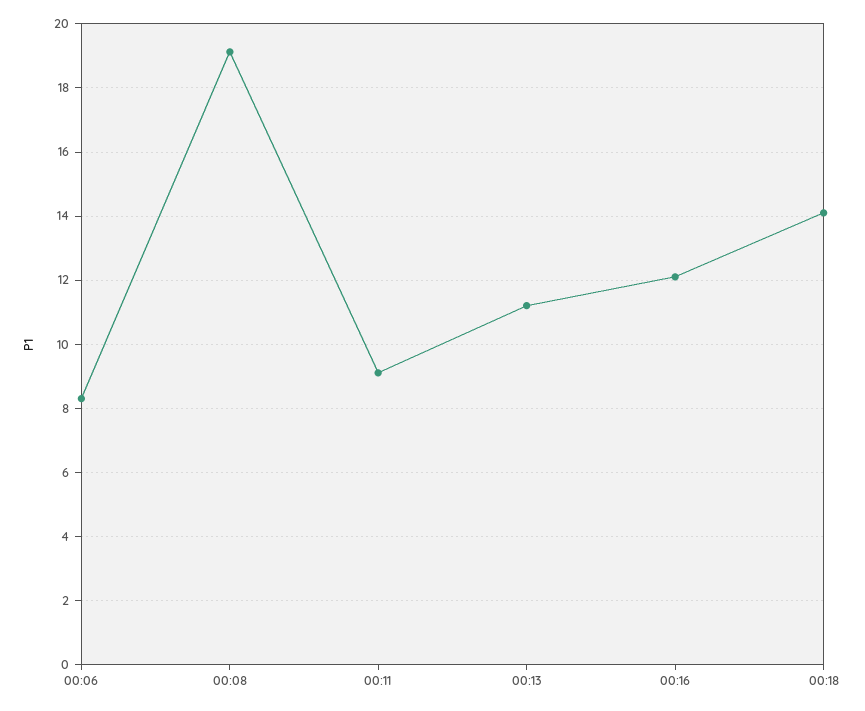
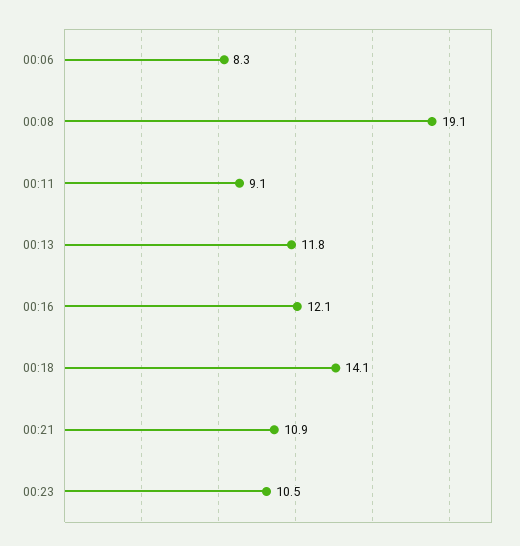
00:13: 11.2 -> 11.8
00:21: none -> 10.9
00:23: none -> 10.5

